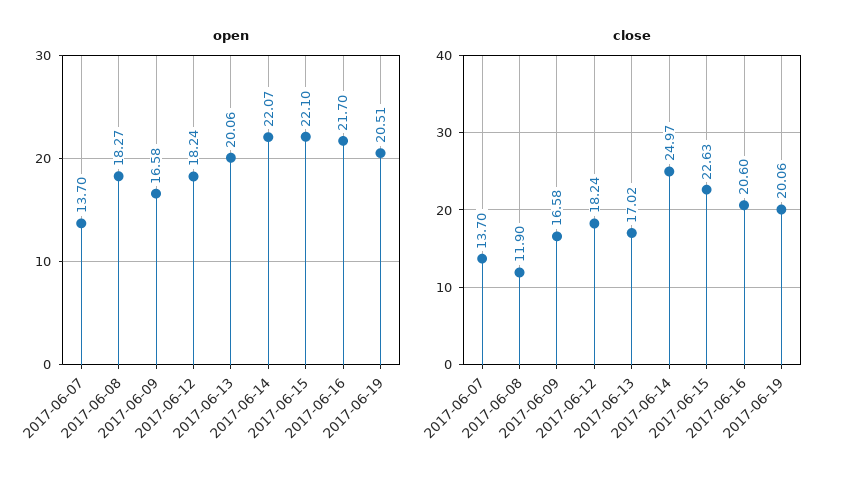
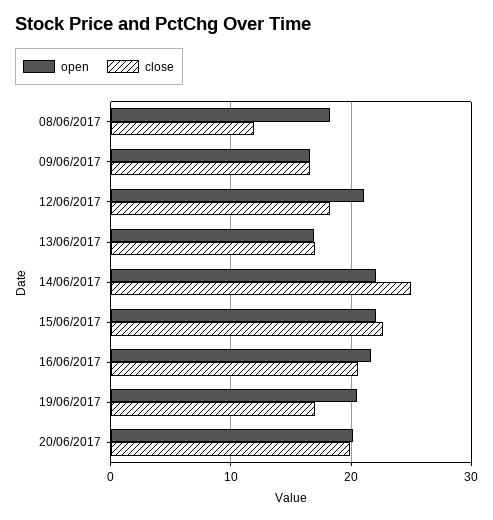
open, 2017-06-07: 13.7 -> none
open, 2017-06-12: 18.24 -> 21
open, 2017-06-13: 20.06 -> 17
close, 2017-06-07: 13.7 -> none
close, 2017-06-19: 20.06 -> 17
open, 20/06/2017: none -> 20
close, 20/06/2017: none -> 20

